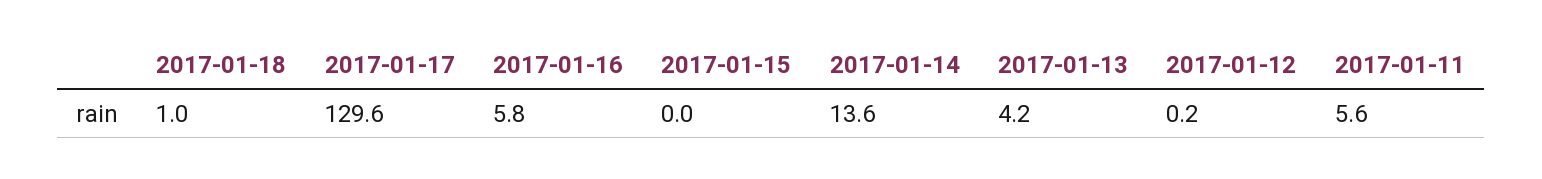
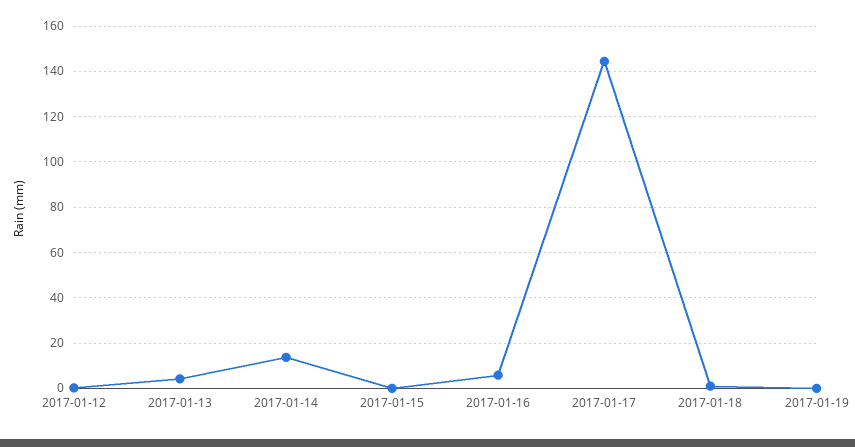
2017-01-17: 129.6 -> 145
2017-01-11: 5.6 -> none
2017-01-19: none -> 0

